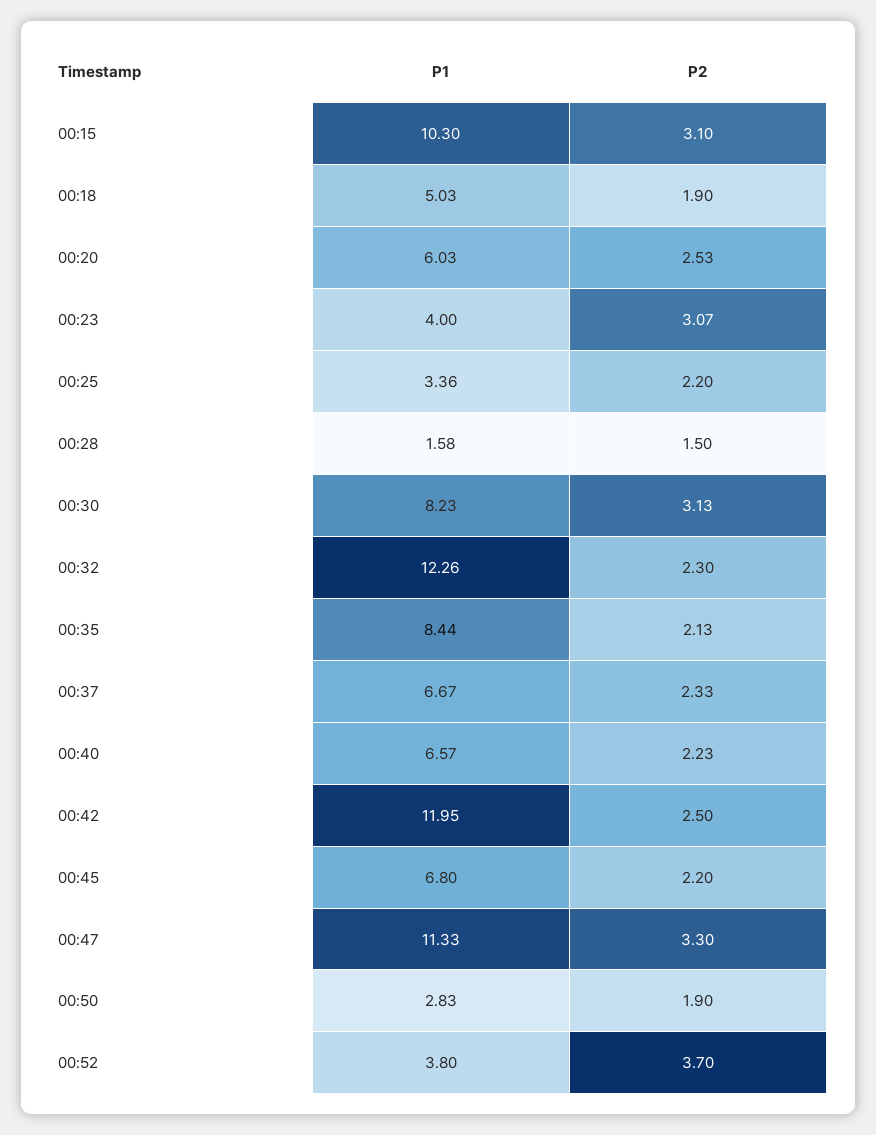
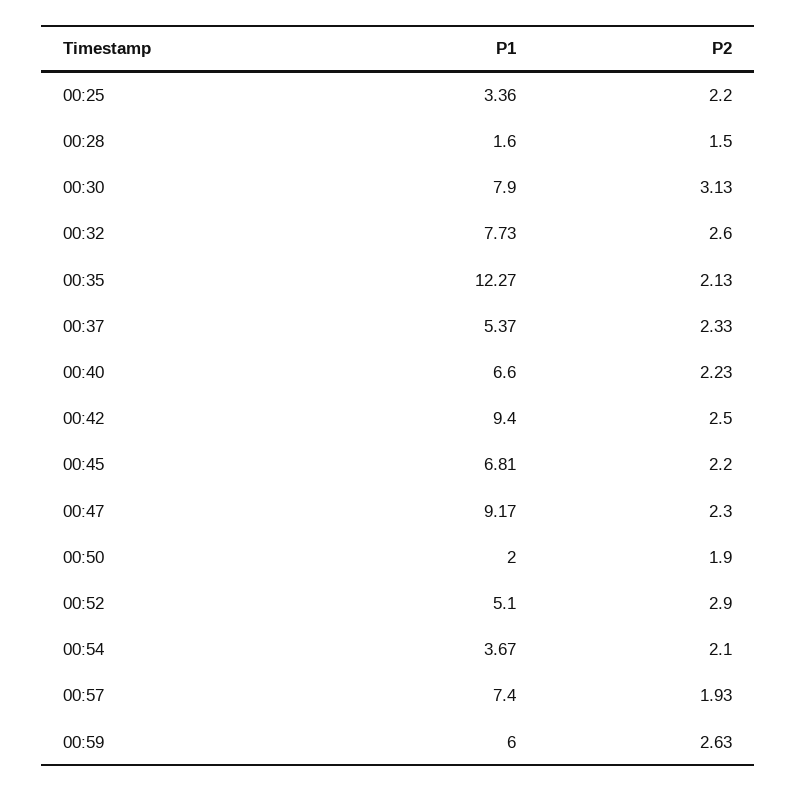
P1, 00:15: 10.3 -> none
P2, 00:15: 3.1 -> none
P1, 00:18: 5.03 -> none
P2, 00:18: 1.9 -> none
P1, 00:20: 6.03 -> none
P2, 00:20: 2.53 -> none
P1, 00:23: 4 -> none
P2, 00:23: 3.07 -> none
P1, 00:28: 1.58 -> 1.6
P1, 00:30: 8.23 -> 7.9
P1, 00:32: 12.26 -> 7.73
P2, 00:32: 2.3 -> 2.6
P1, 00:35: 8.44 -> 12.27
P1, 00:37: 6.67 -> 5.37
P1, 00:40: 6.57 -> 6.6
P1, 00:42: 11.95 -> 9.4
P1, 00:45: 6.8 -> 6.81
P1, 00:47: 11.33 -> 9.17
P2, 00:47: 3.3 -> 2.3
P1, 00:50: 2.83 -> 2
P1, 00:52: 3.8 -> 5.1
P2, 00:52: 3.7 -> 2.9
P1, 00:54: none -> 3.67
P2, 00:54: none -> 2.1
P1, 00:57: none -> 7.4
P2, 00:57: none -> 1.93
P1, 00:59: none -> 6
P2, 00:59: none -> 2.63

